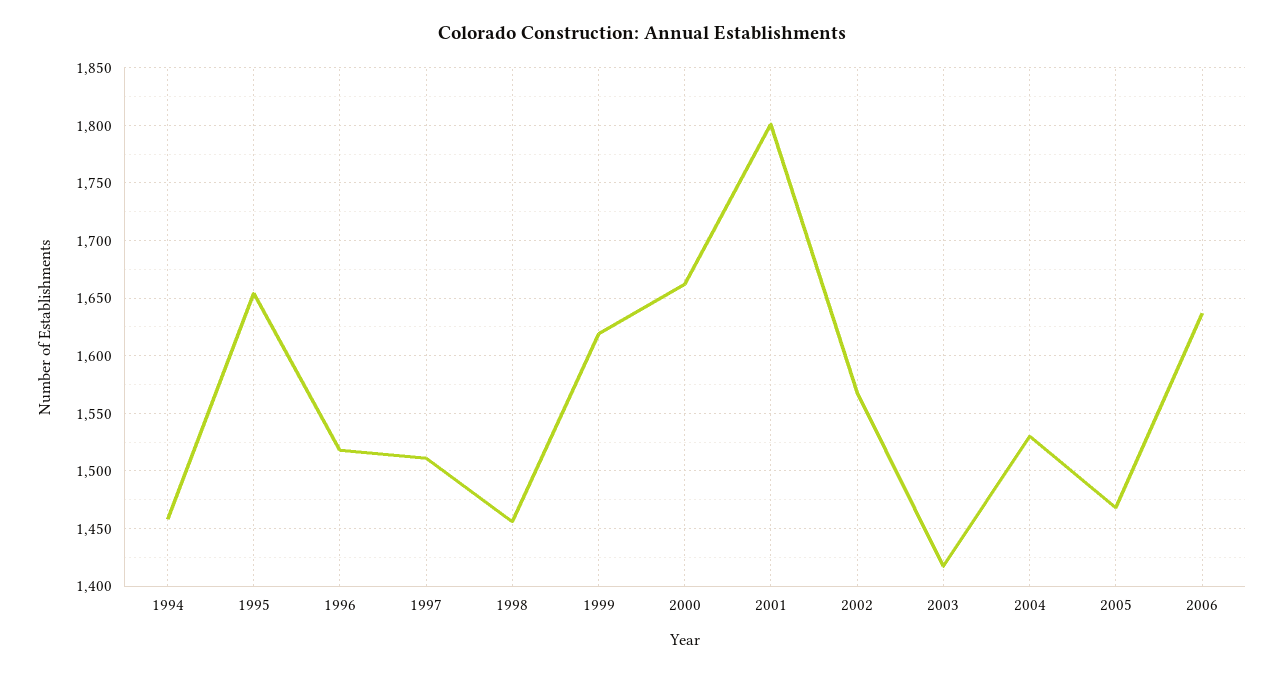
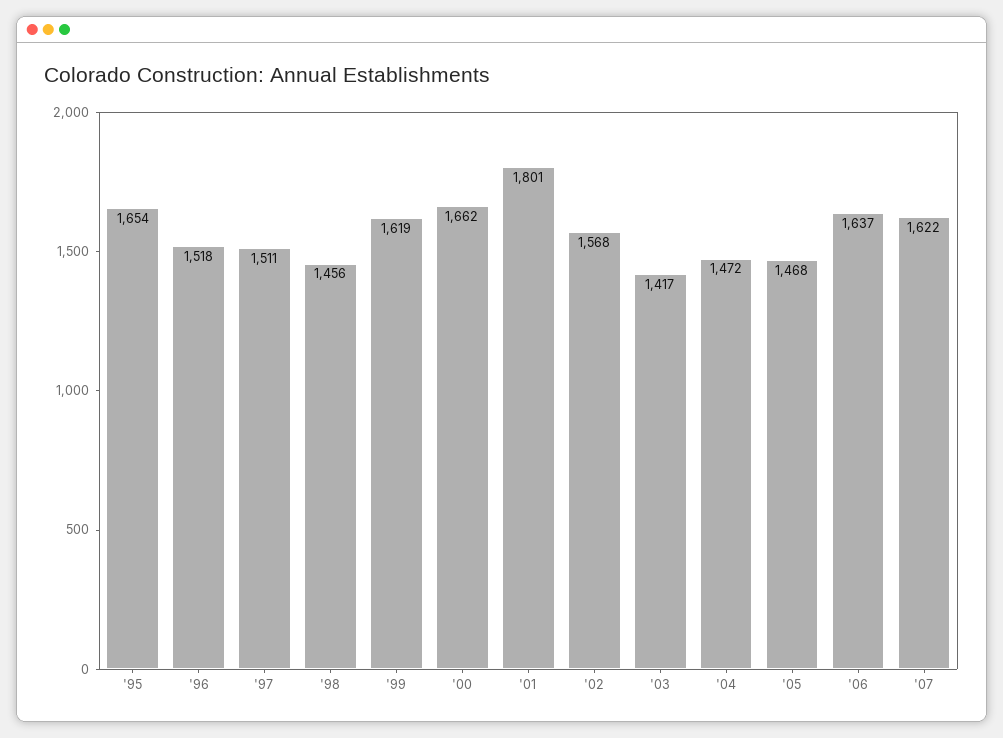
1994: 1460 -> none
2004: 1530 -> 1472
'07: none -> 1622

